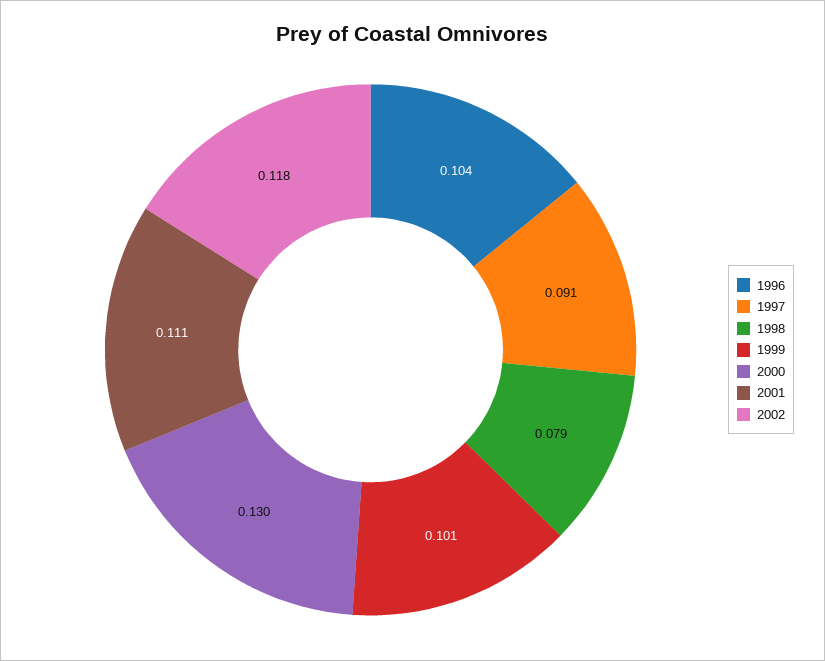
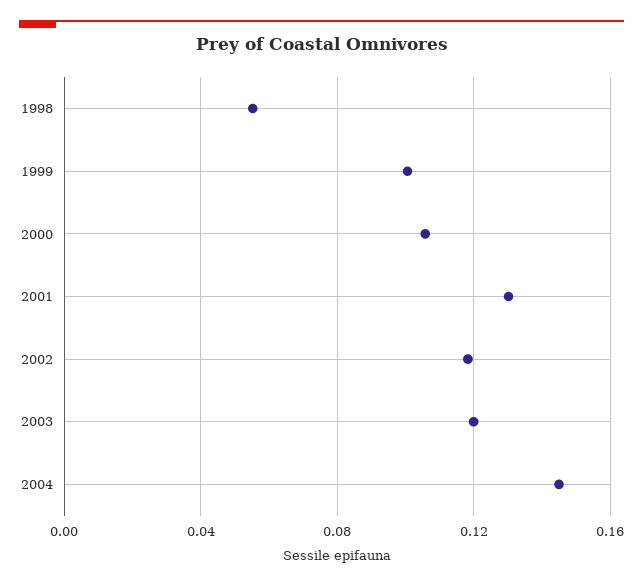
1996: 0.104 -> none
1997: 0.091 -> none
1998: 0.079 -> 0.055
2000: 0.13 -> 0.105
2001: 0.111 -> 0.13
2003: none -> 0.12
2004: none -> 0.145

